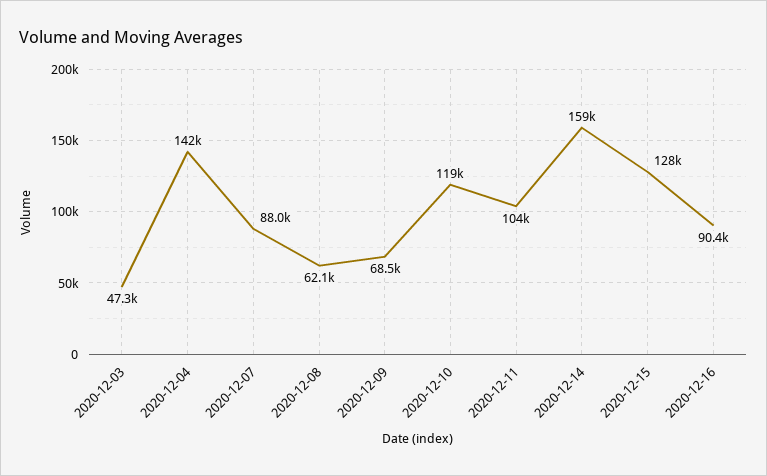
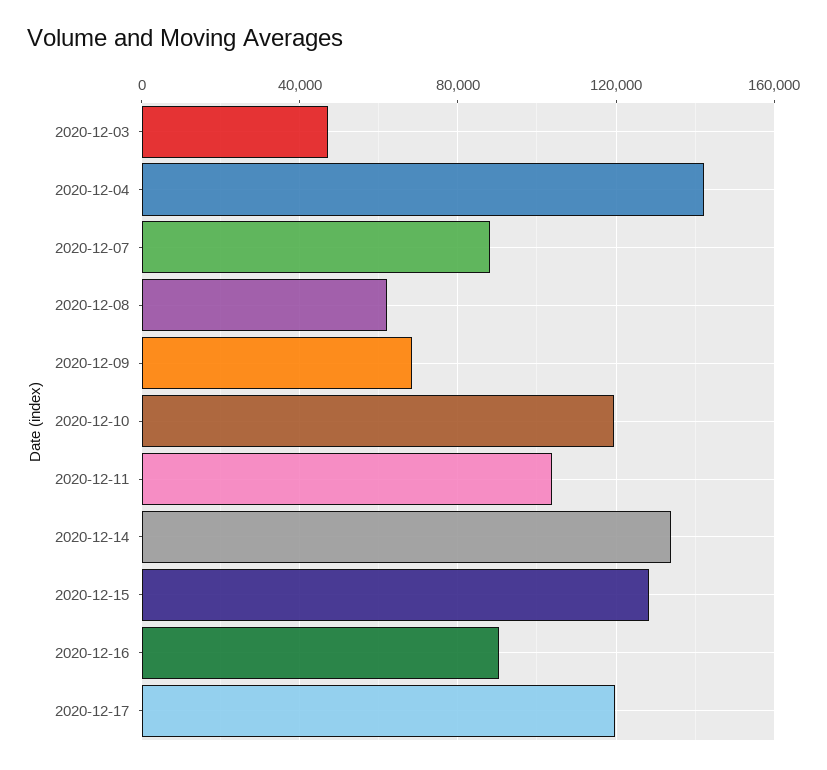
2020-12-14: 159000 -> 135000
2020-12-17: none -> 120000

